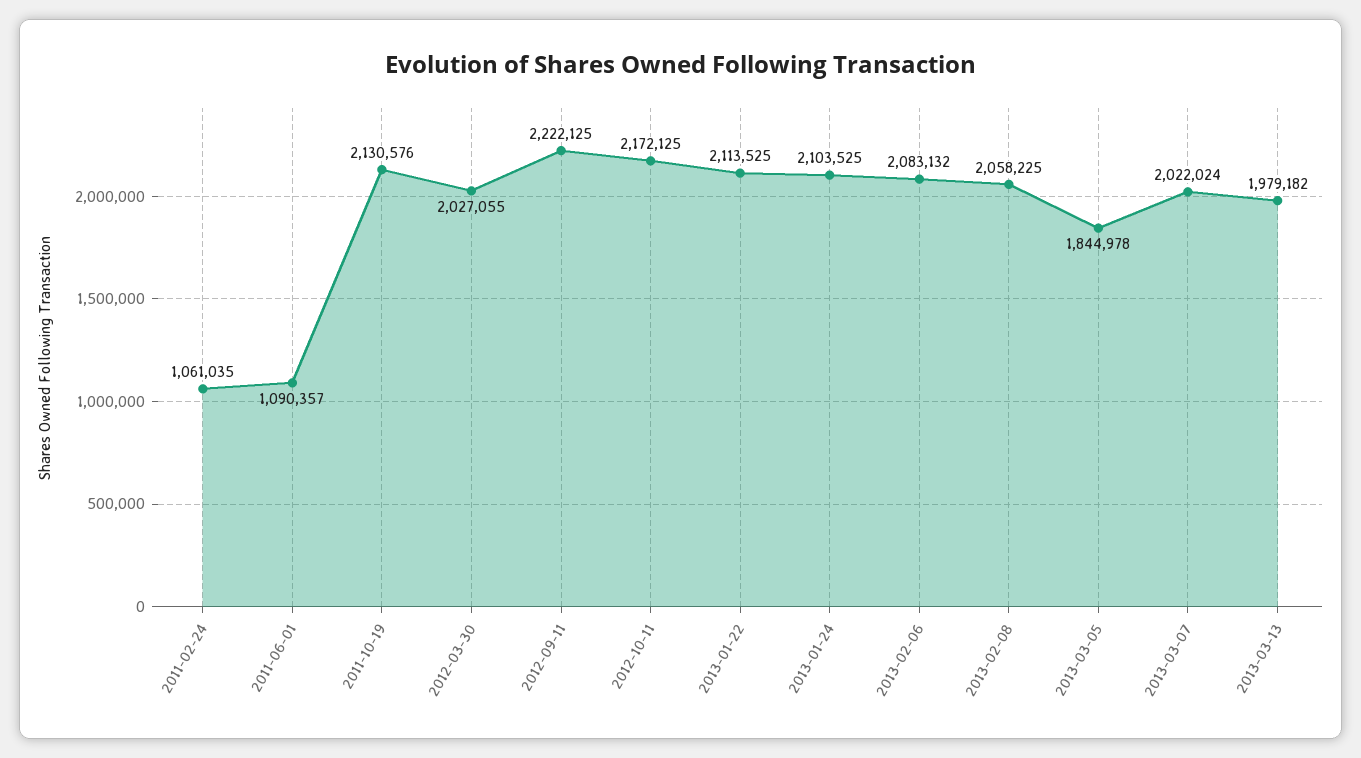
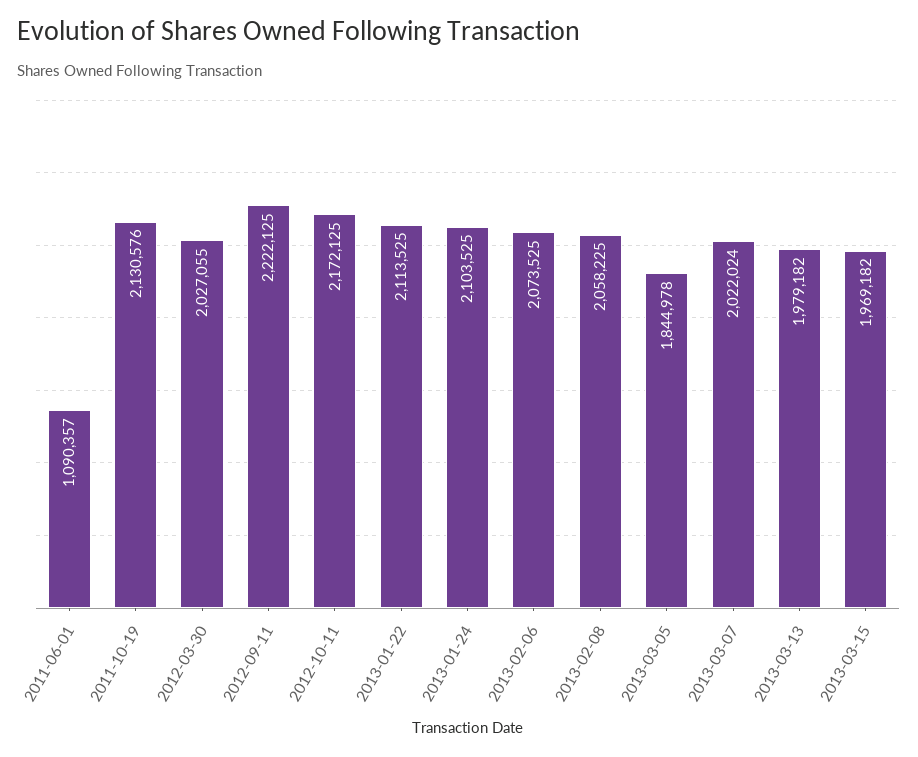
2011-02-24: 1061035 -> none
2013-02-06: 2083132 -> 2073525
2013-03-15: none -> 1969182

